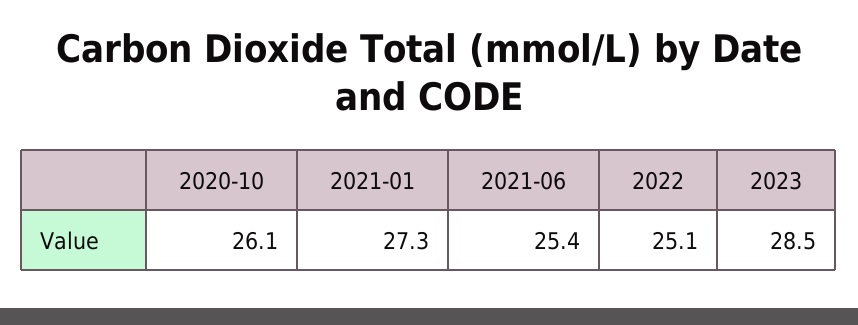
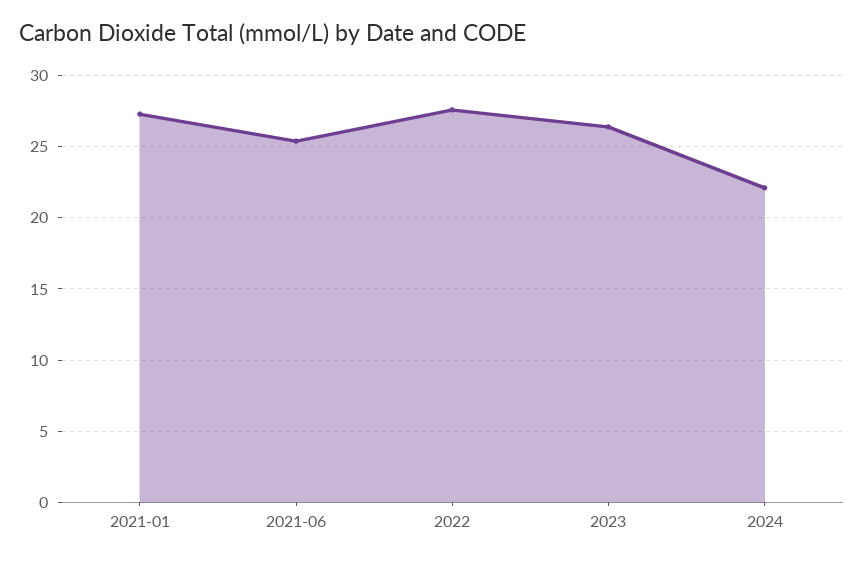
2020-10: 26.1 -> none
2022: 25.1 -> 27.5
2023: 28.5 -> 26.5
2024: none -> 22

